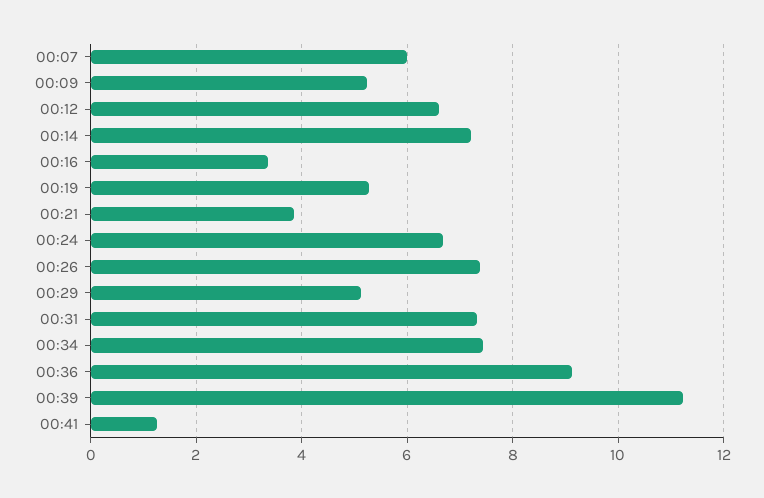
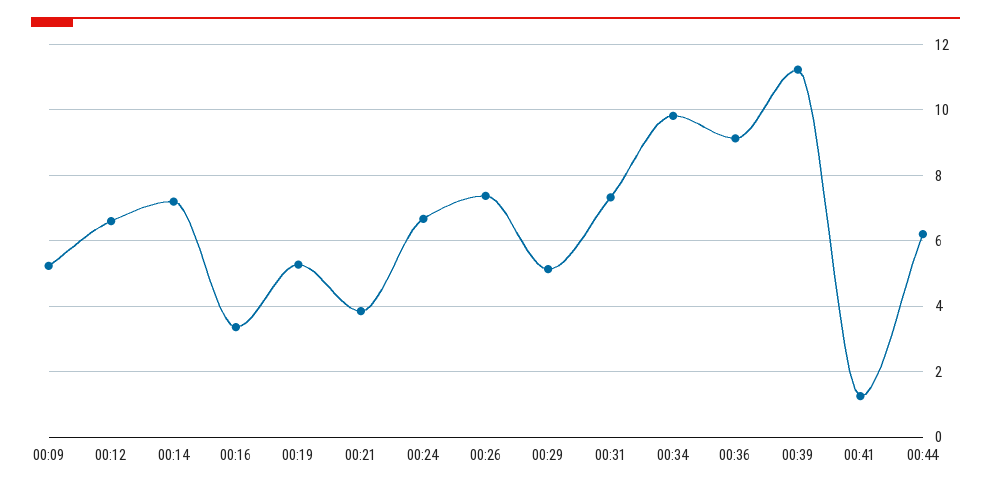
00:07: 6 -> none
00:34: 7.4 -> 9.8
00:44: none -> 6.2

